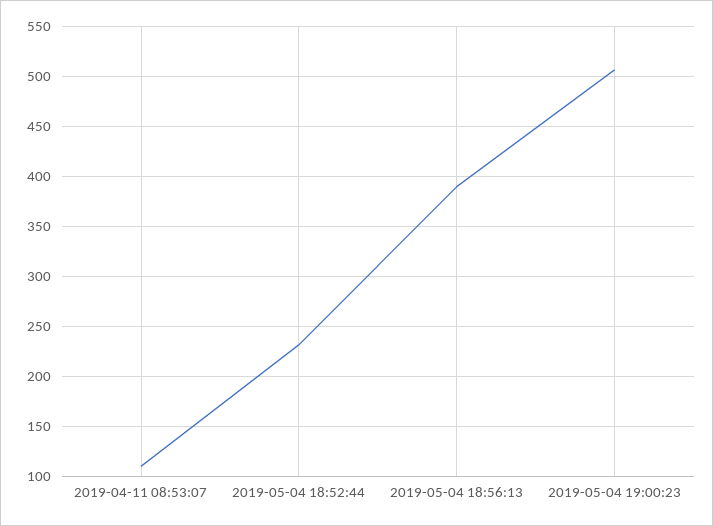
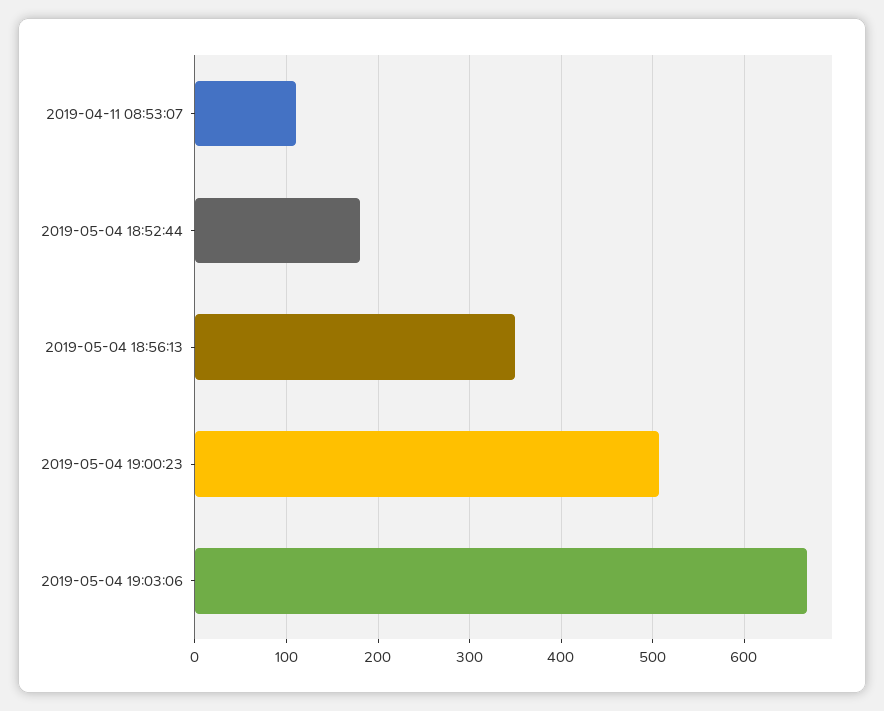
2019-05-04 18:52:44: 230 -> 180
2019-05-04 18:56:13: 390 -> 350
2019-05-04 19:03:06: none -> 670

